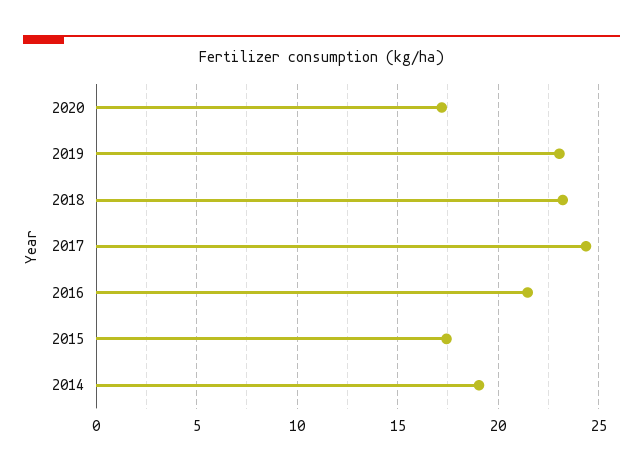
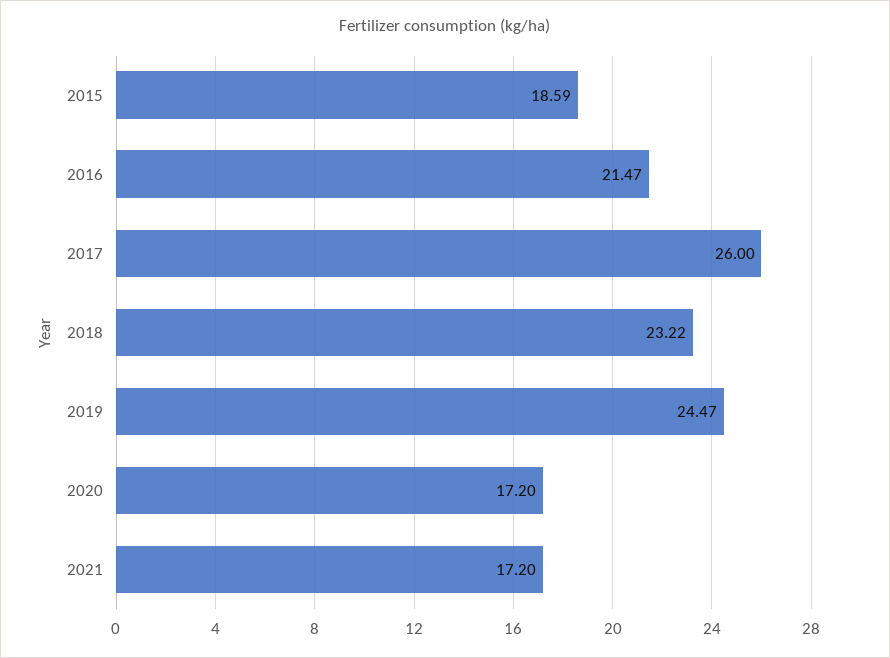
2019: 23 -> 24.47
2017: 24.5 -> 26
2015: 17.5 -> 18.59
2014: 19 -> none
2021: none -> 17.2

